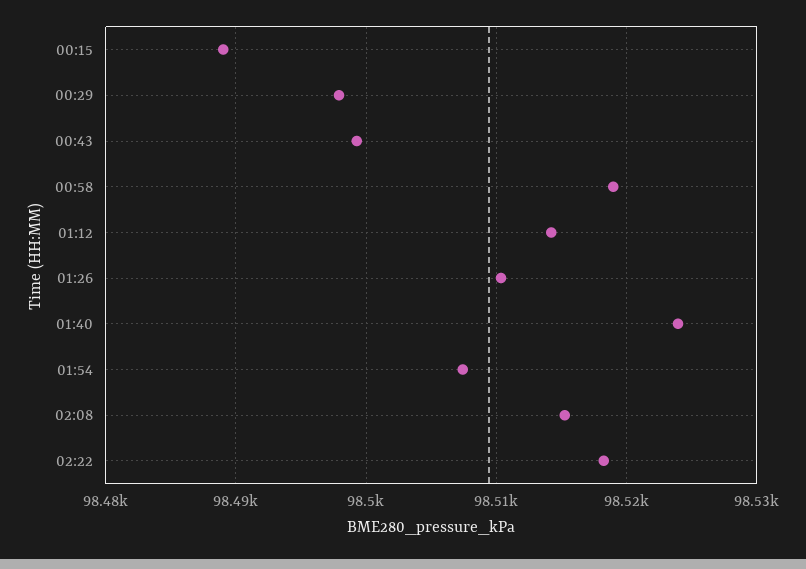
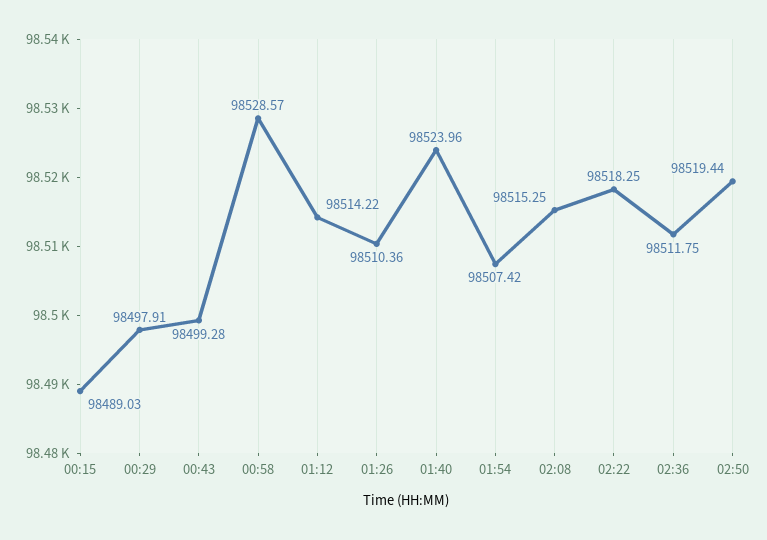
00:58: 98519 -> 98528.57
02:36: none -> 98511.75
02:50: none -> 98519.44

